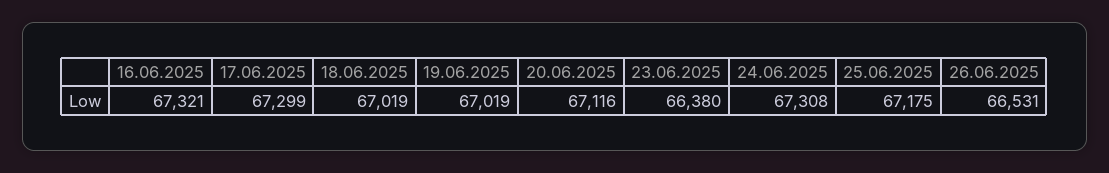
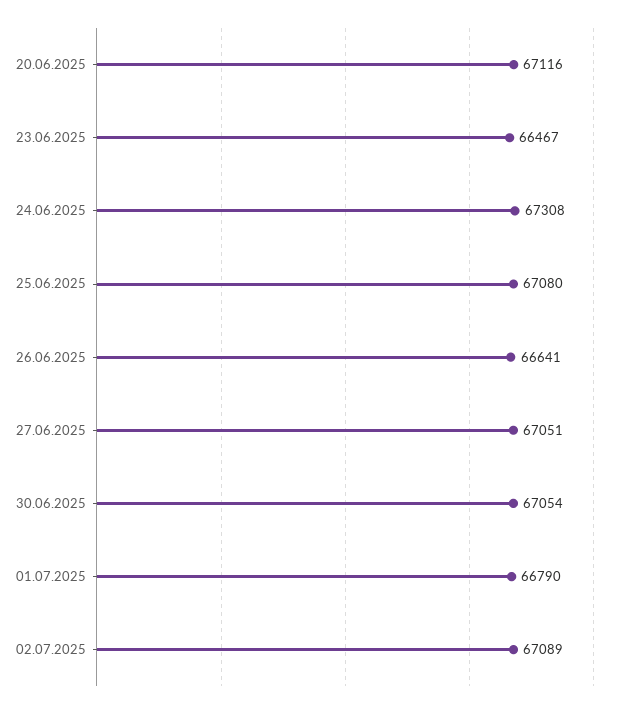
16.06.2025: 67321 -> none
17.06.2025: 67299 -> none
18.06.2025: 67019 -> none
19.06.2025: 67019 -> none
23.06.2025: 66380 -> 66467
25.06.2025: 67175 -> 67080
26.06.2025: 66531 -> 66641
27.06.2025: none -> 67051
30.06.2025: none -> 67054
01.07.2025: none -> 66790
02.07.2025: none -> 67089

